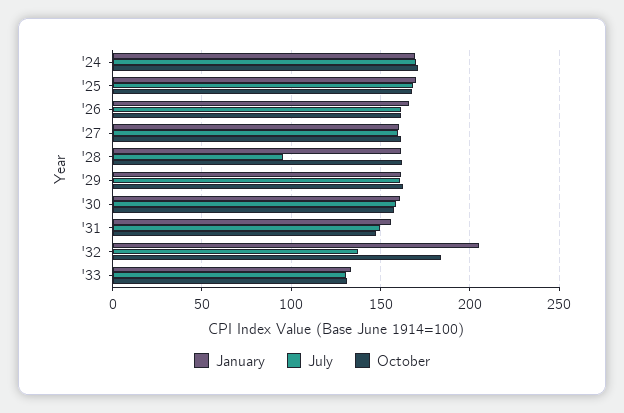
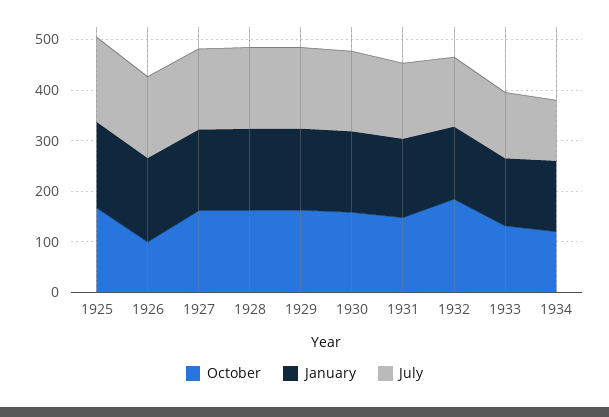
January, '24: 170 -> none
July, '24: 170 -> none
October, '24: 170 -> none
October, '26: 160 -> 100
July, '28: 95 -> 160
January, '32: 205 -> 140
October, 1934: none -> 120
January, 1934: none -> 140
July, 1934: none -> 120

